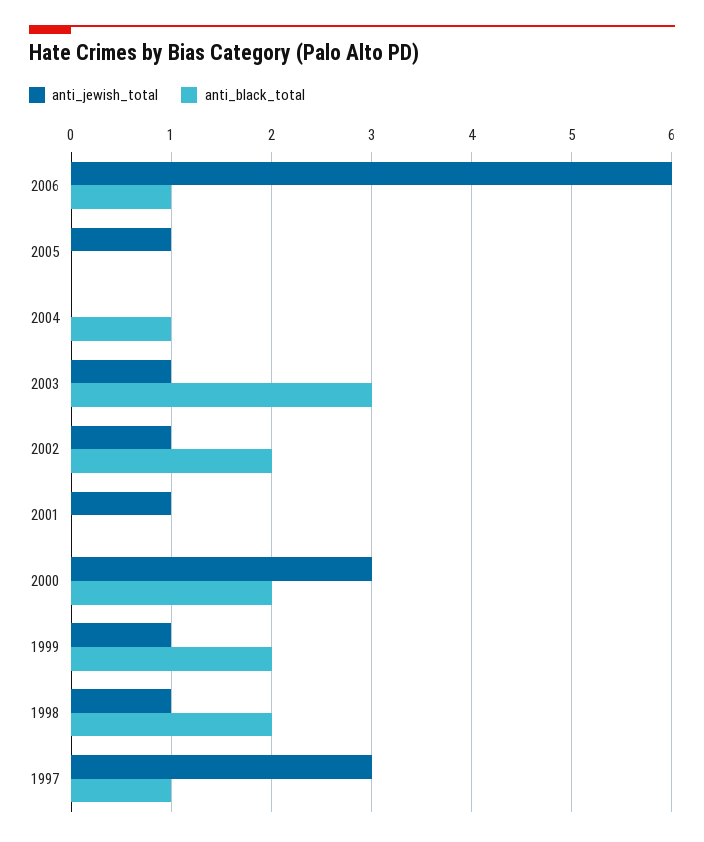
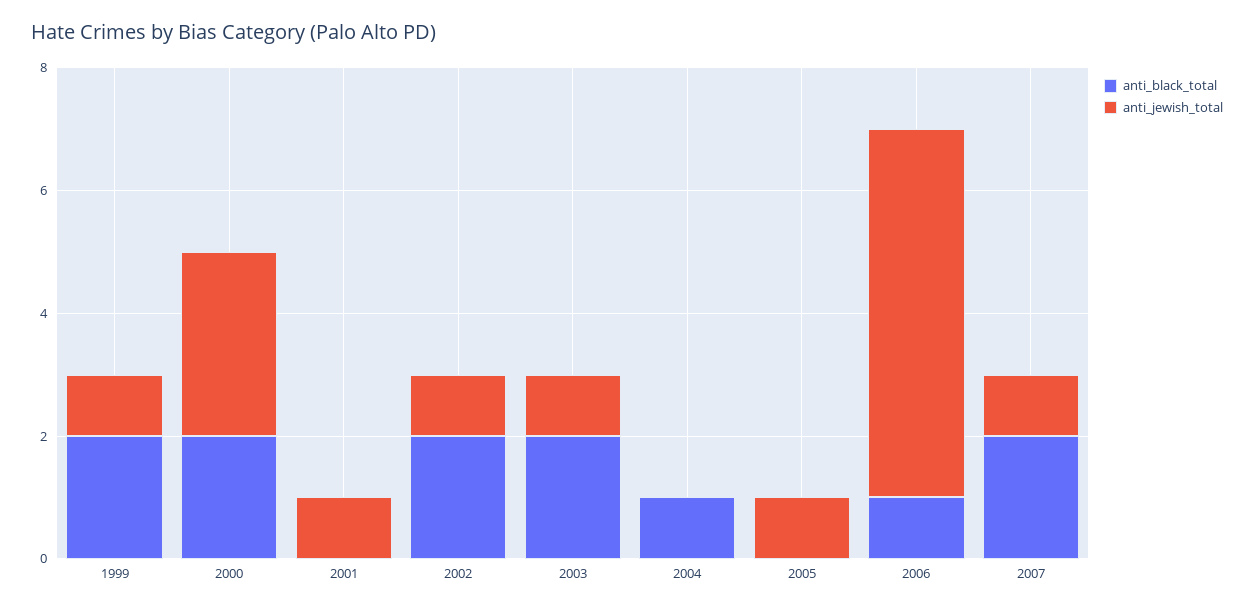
anti_black_total, 2003: 3 -> 2
anti_jewish_total, 1998: 1 -> none
anti_black_total, 1998: 2 -> none
anti_jewish_total, 1997: 3 -> none
anti_black_total, 1997: 1 -> none
anti_black_total, 2007: none -> 2
anti_jewish_total, 2007: none -> 1

